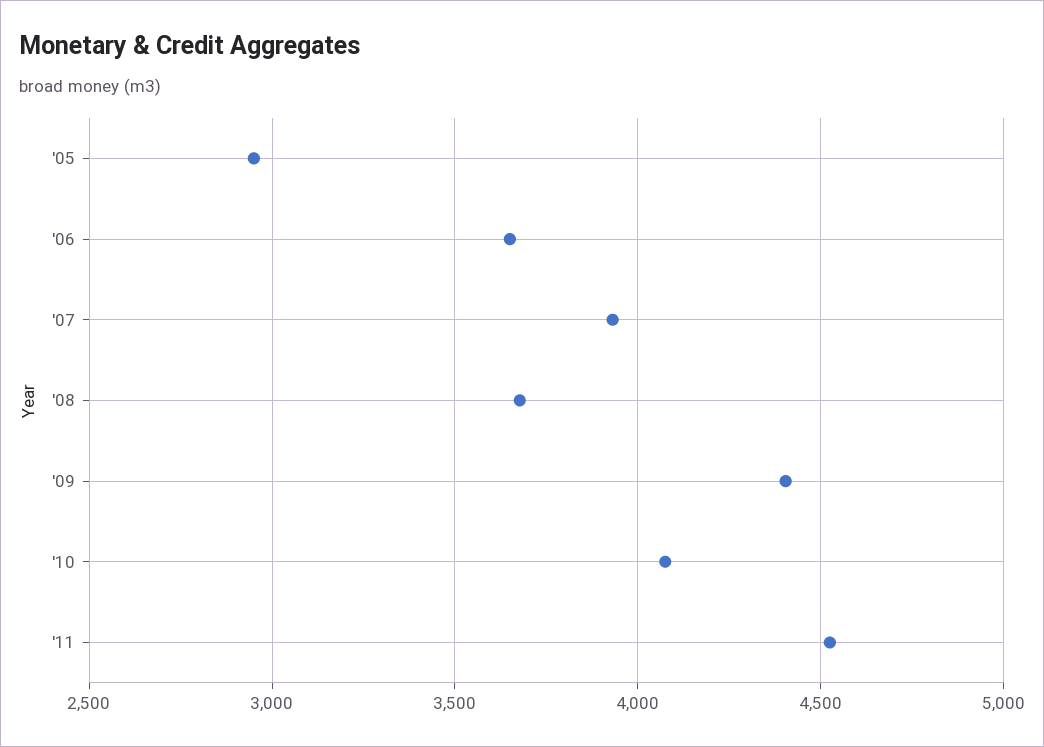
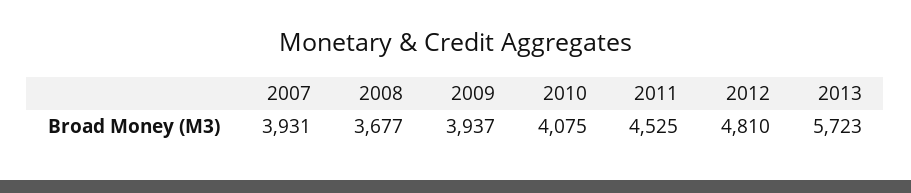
'05: 2950 -> none
'06: 3650 -> none
'09: 4400 -> 3937
2012: none -> 4810
2013: none -> 5723

